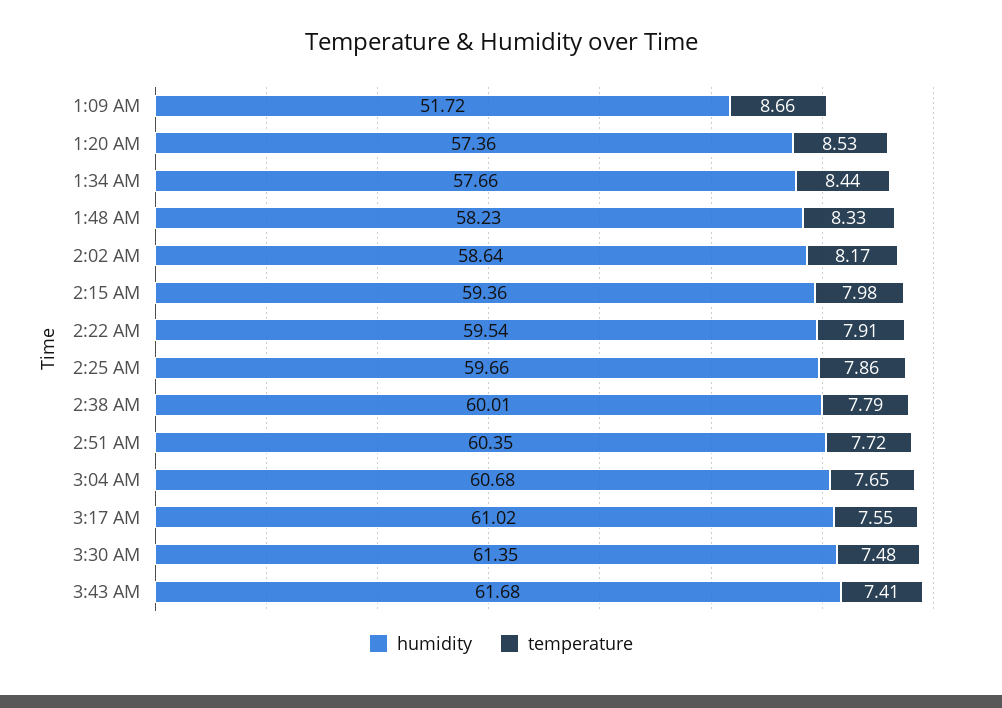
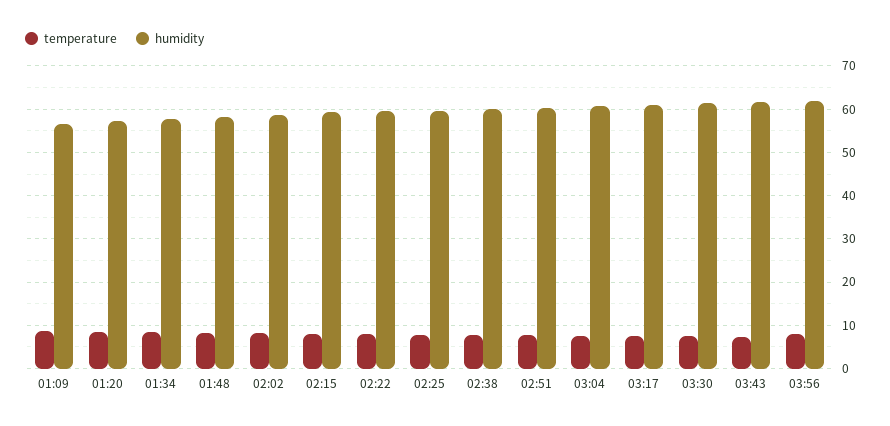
humidity, 1:09 AM: 51.72 -> 56
temperature, 03:56: none -> 8
humidity, 03:56: none -> 62

